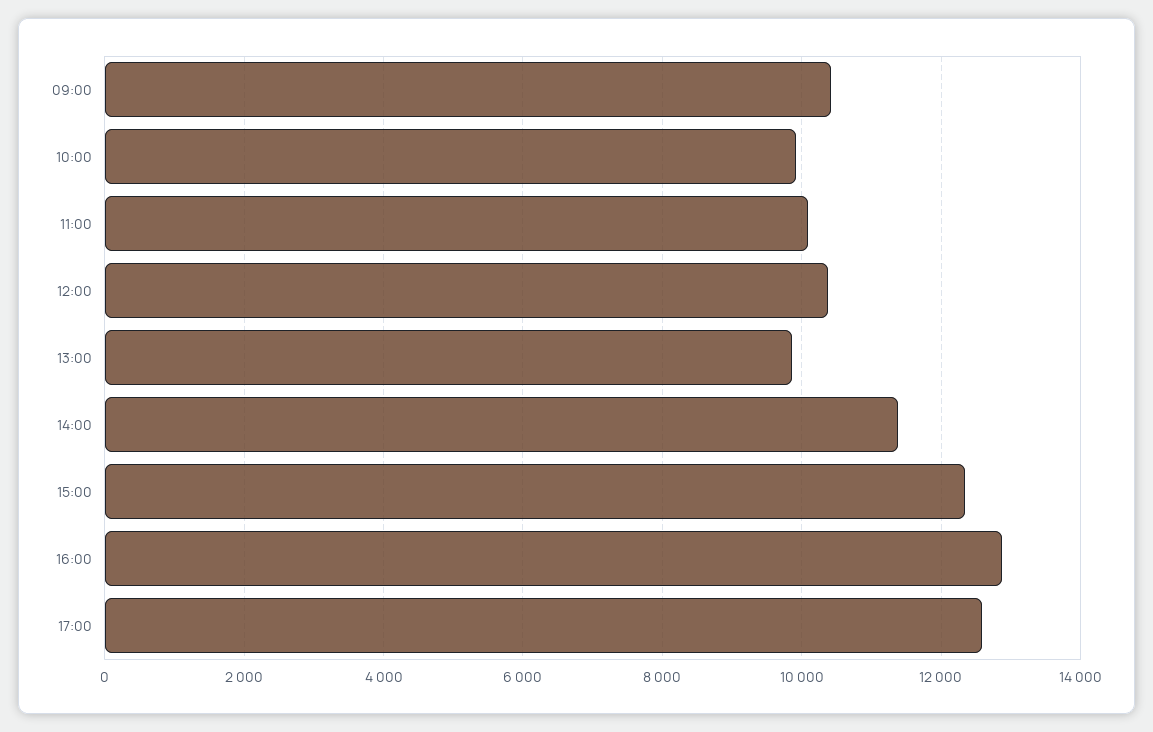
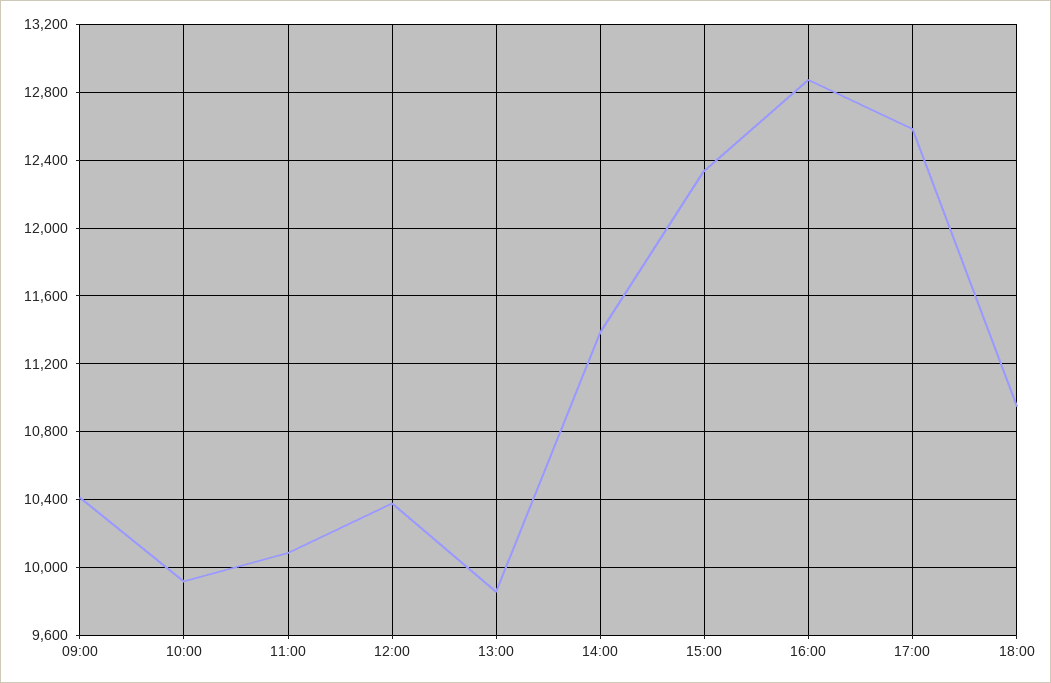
18:00: none -> 10950

